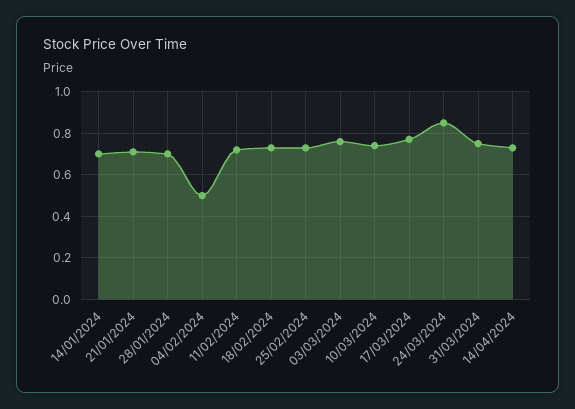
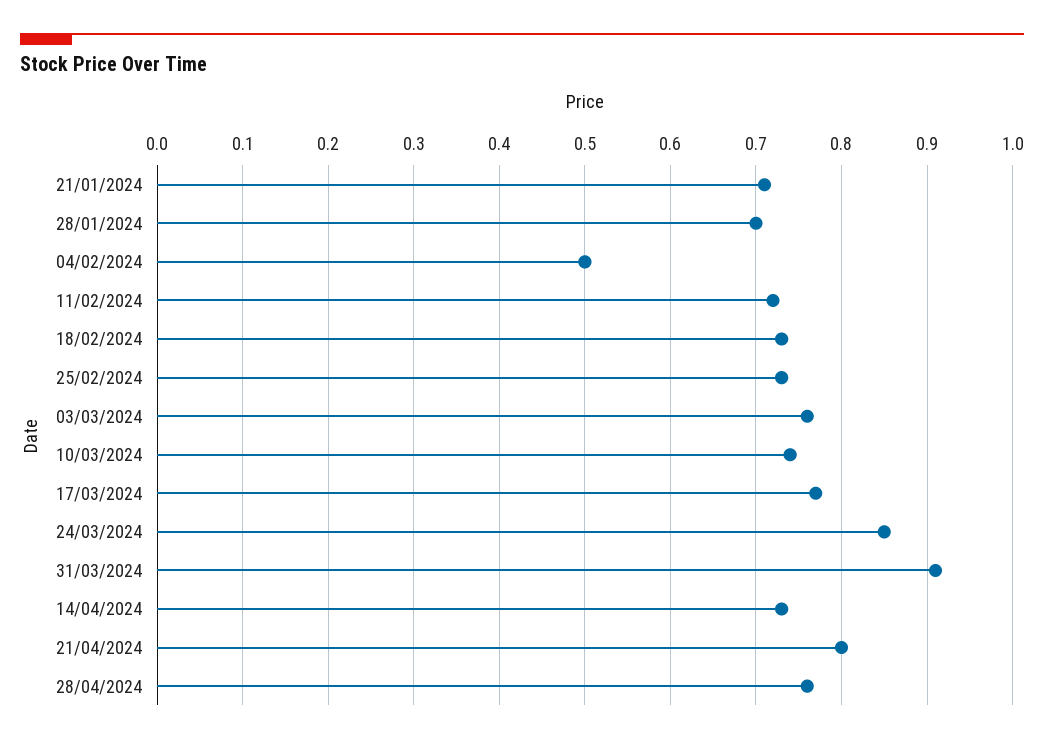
14/01/2024: 0.7 -> none
31/03/2024: 0.75 -> 0.91
21/04/2024: none -> 0.8
28/04/2024: none -> 0.76

